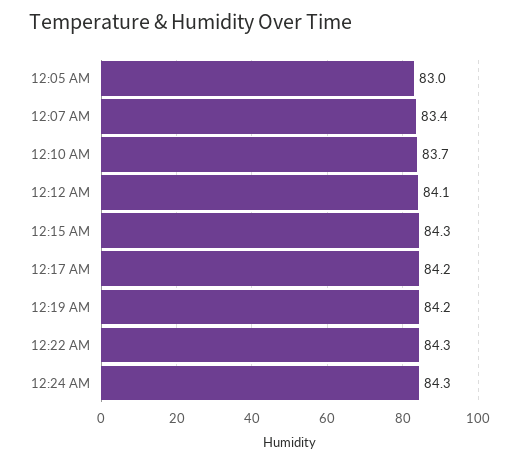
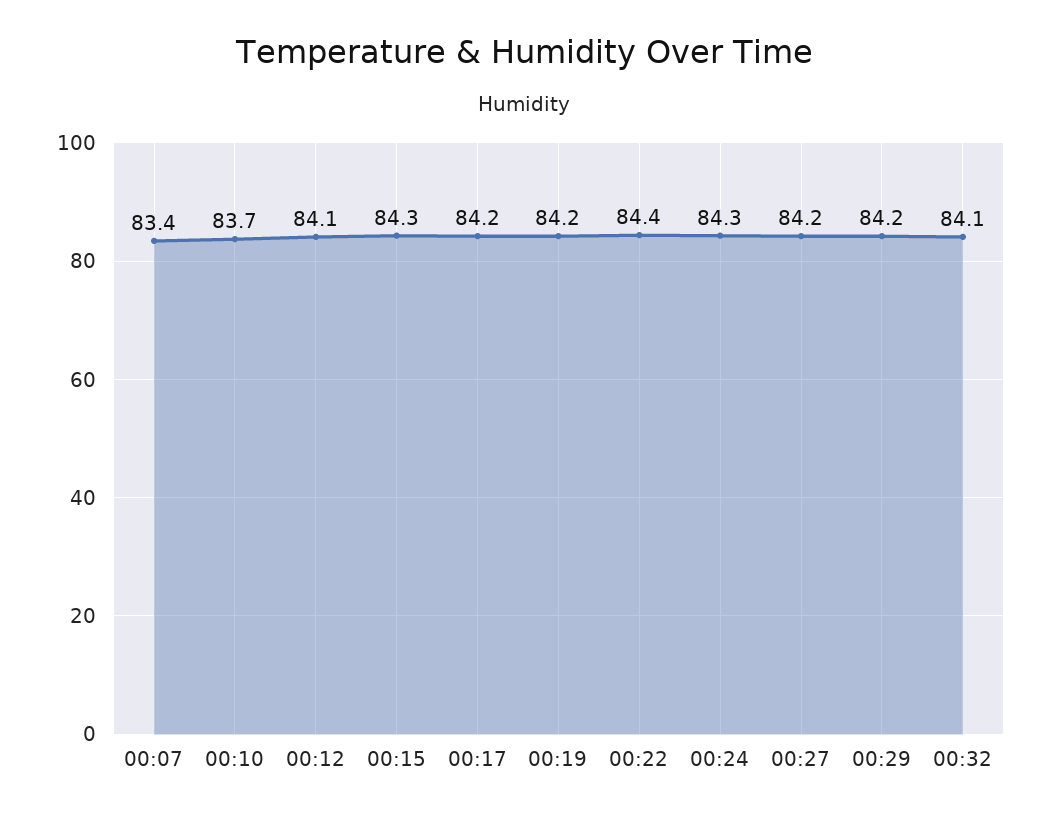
12:05 AM: 83 -> none
12:22 AM: 84.3 -> 84.4
00:27: none -> 84.2
00:29: none -> 84.2
00:32: none -> 84.1

